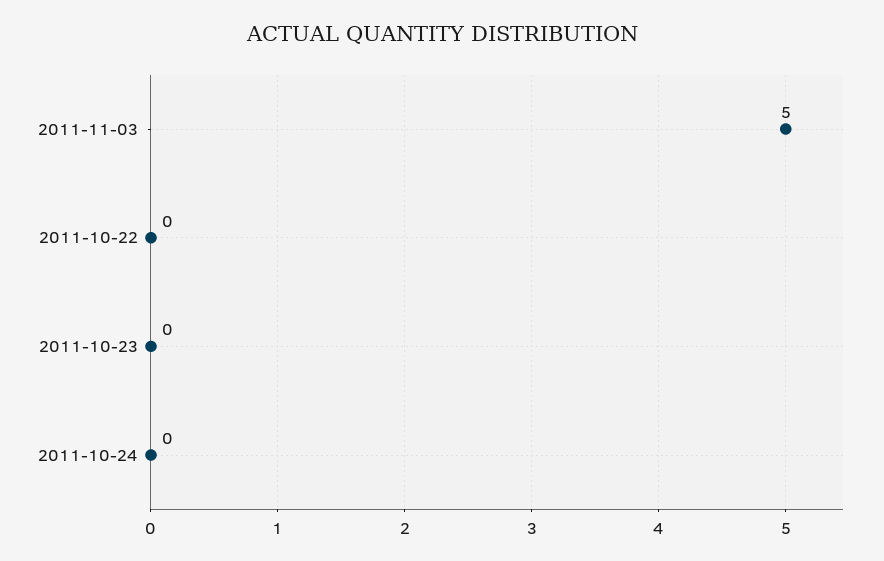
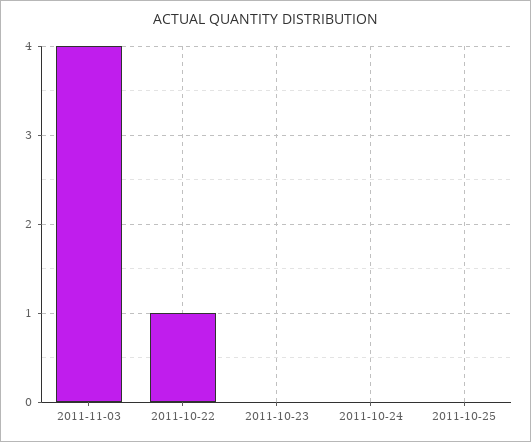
2011-11-03: 5 -> 4
2011-10-22: 0 -> 1
2011-10-25: none -> 0

